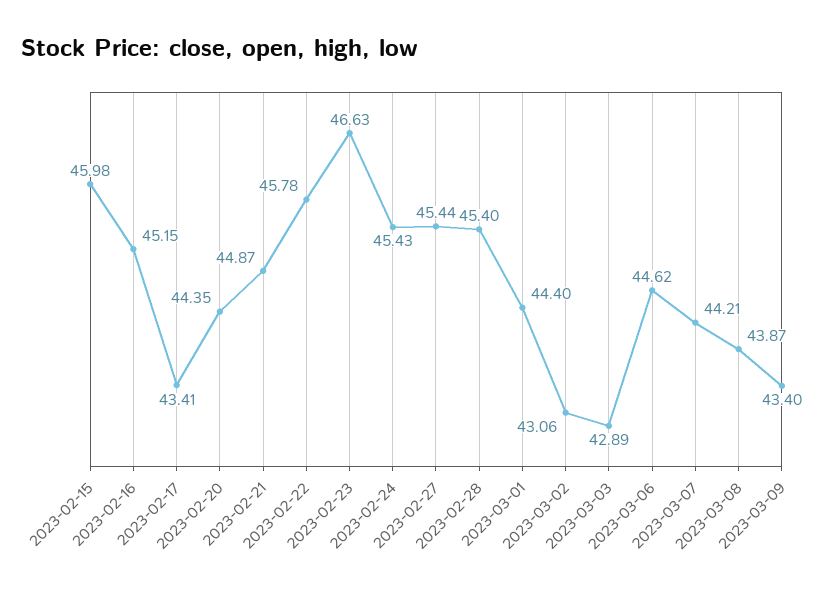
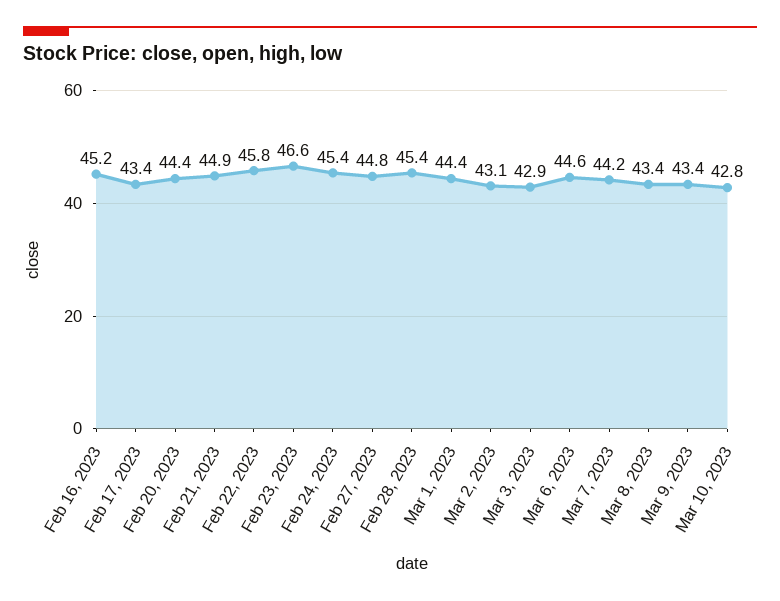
2023-02-15: 45.98 -> none
2023-02-27: 45.44 -> 44.8
2023-03-08: 43.87 -> 43.4
Mar 10, 2023: none -> 42.8

